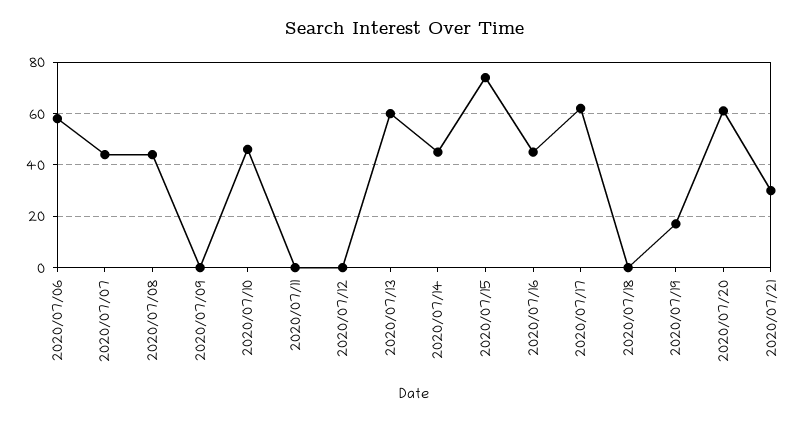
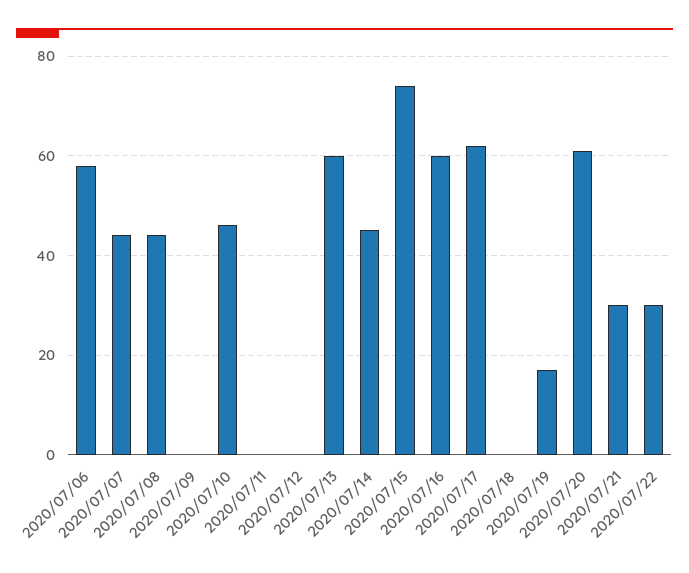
2020/07/16: 45 -> 60
2020/07/22: none -> 30

